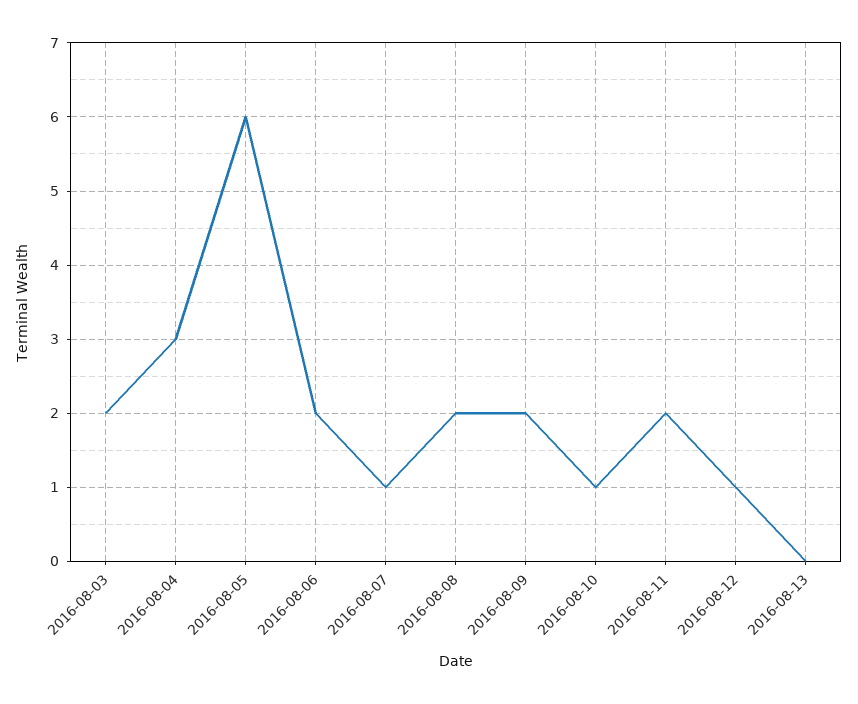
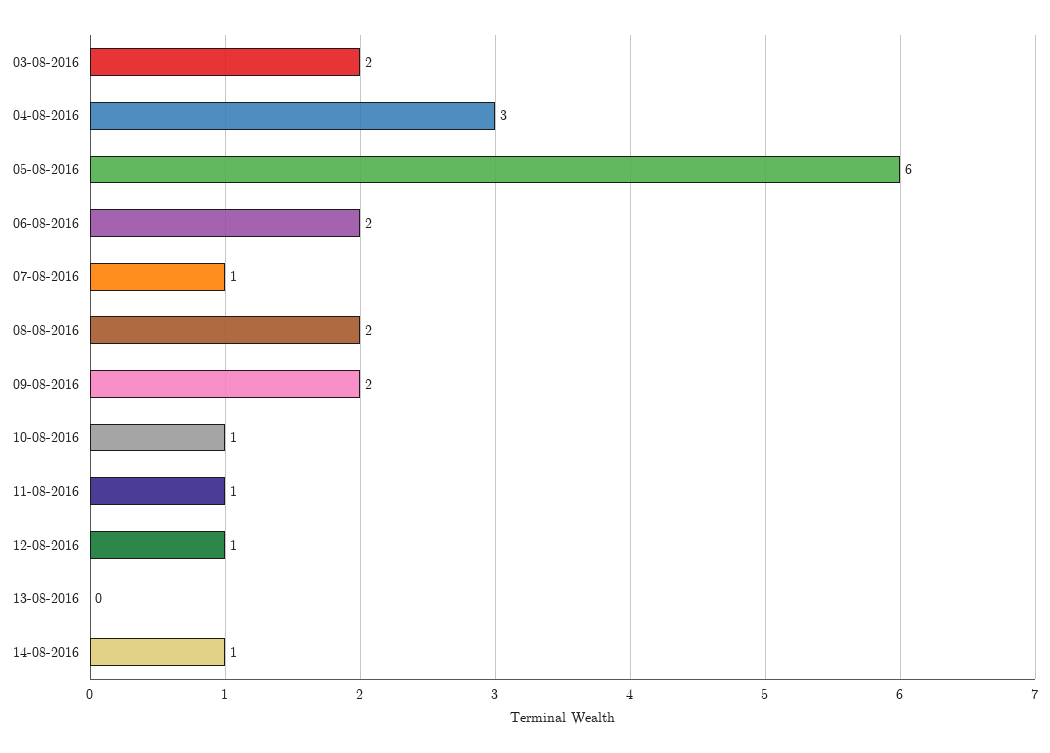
2016-08-11: 2 -> 1
14-08-2016: none -> 1

